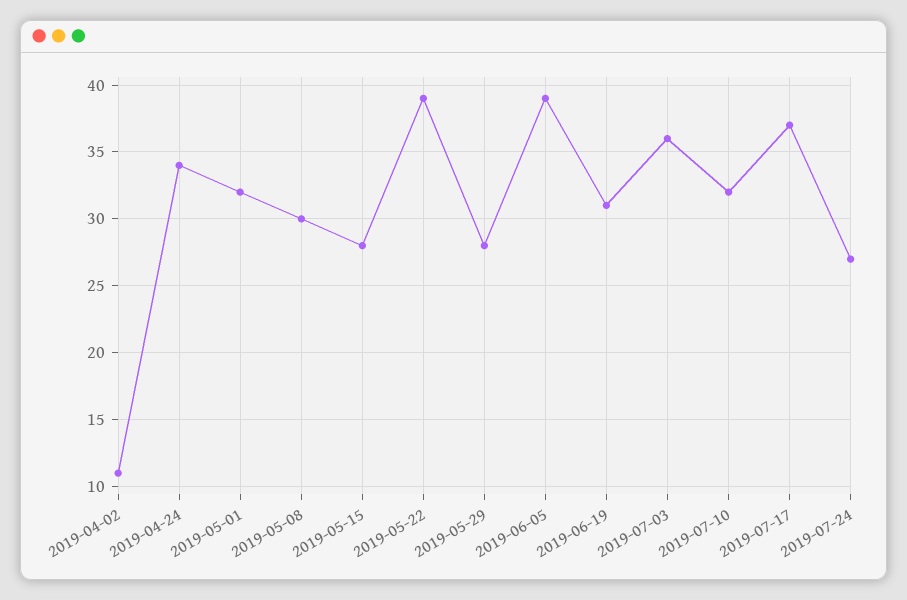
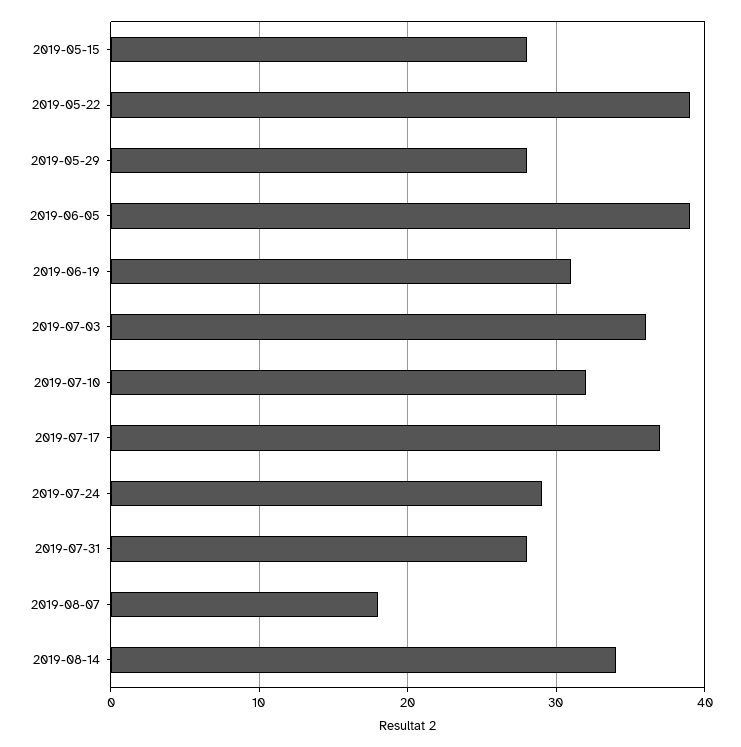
2019-04-02: 11 -> none
2019-04-24: 34 -> none
2019-05-01: 32 -> none
2019-05-08: 30 -> none
2019-07-24: 27 -> 29
2019-07-31: none -> 28
2019-08-07: none -> 18
2019-08-14: none -> 34

